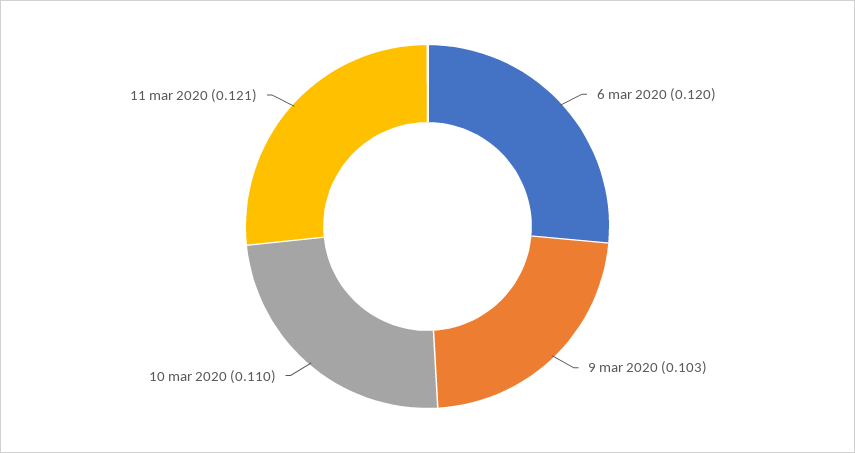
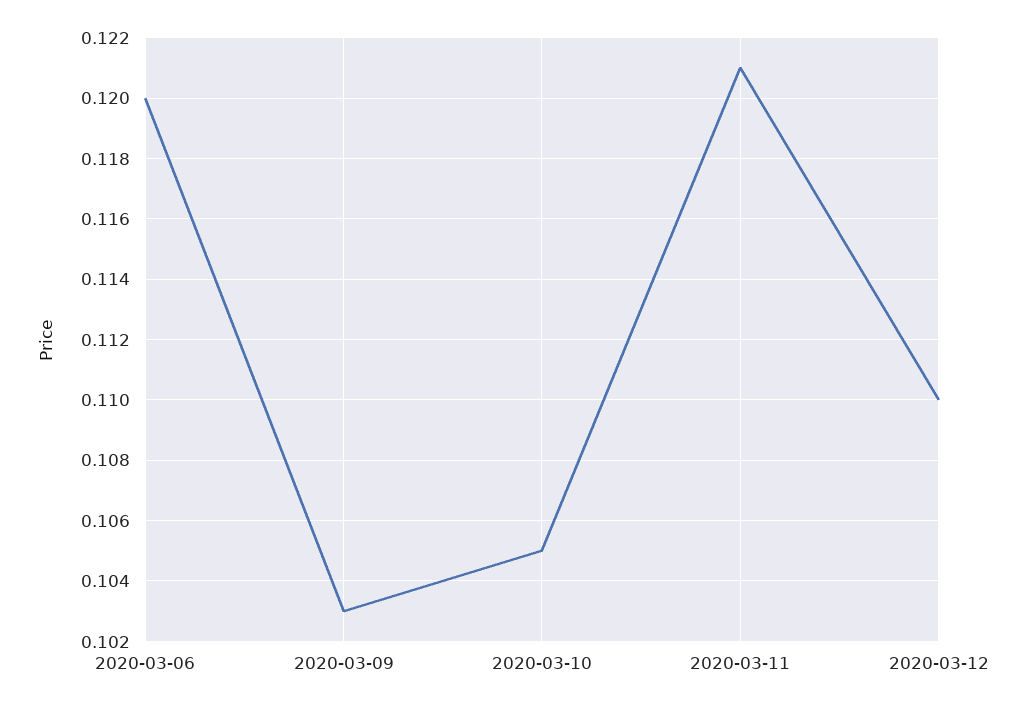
10 mar 2020: 0.11 -> 0.105
2020-03-12: none -> 0.11

